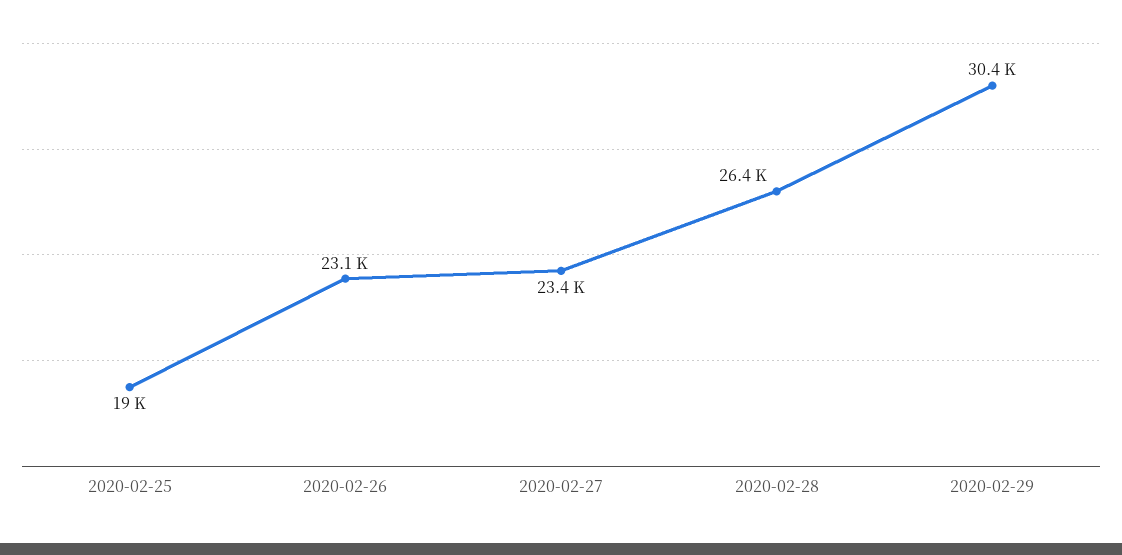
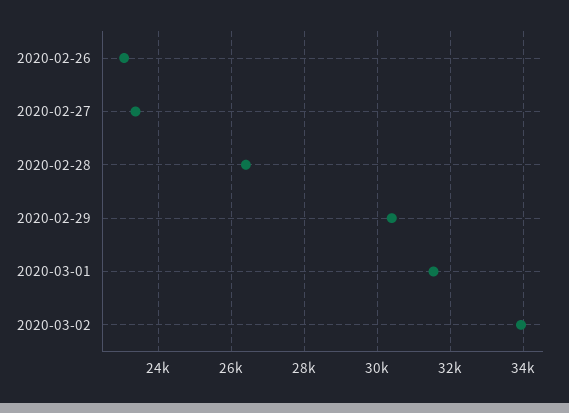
2020-02-25: 19000 -> none
2020-03-01: none -> 31600
2020-03-02: none -> 34000

